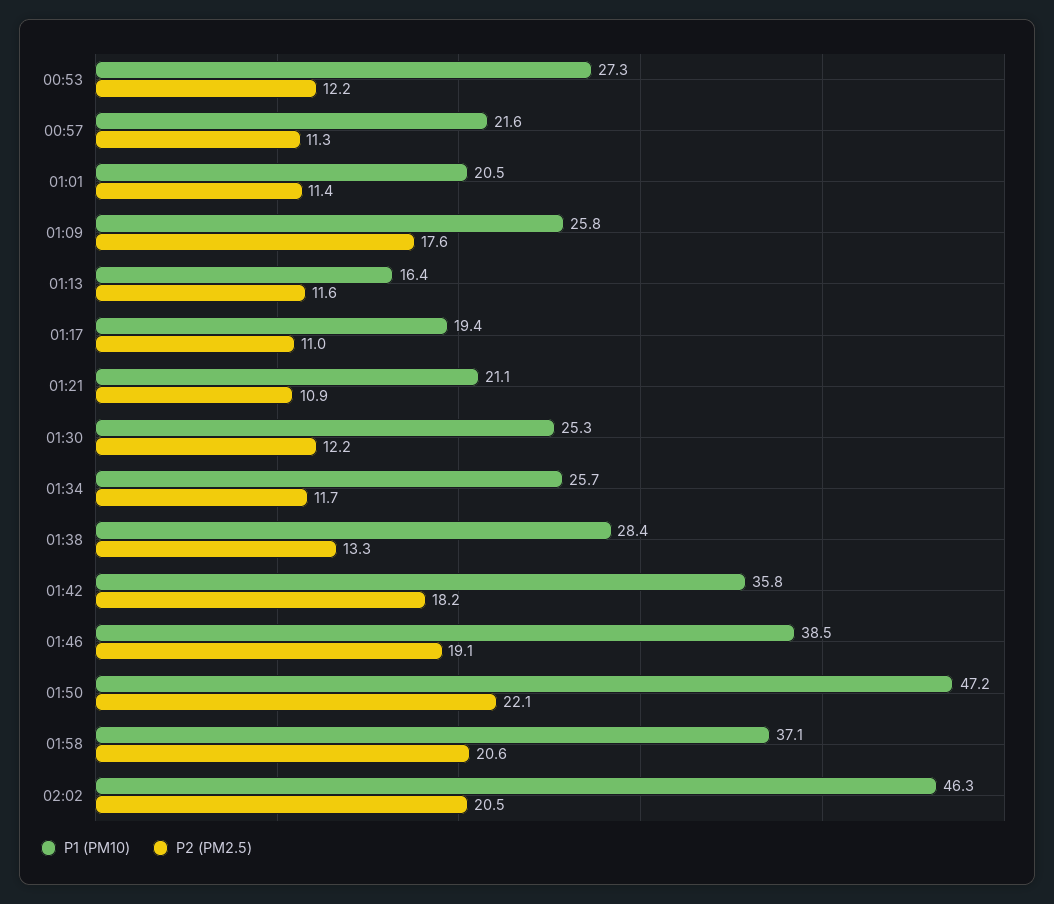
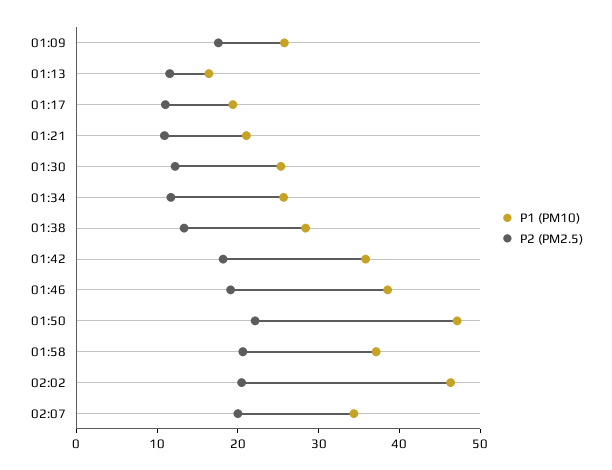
P1 (PM10), 00:53: 27.3 -> none
P2 (PM2.5), 00:53: 12.2 -> none
P1 (PM10), 00:57: 21.6 -> none
P2 (PM2.5), 00:57: 11.3 -> none
P1 (PM10), 01:01: 20.5 -> none
P2 (PM2.5), 01:01: 11.4 -> none
P1 (PM10), 02:07: none -> 34
P2 (PM2.5), 02:07: none -> 20

